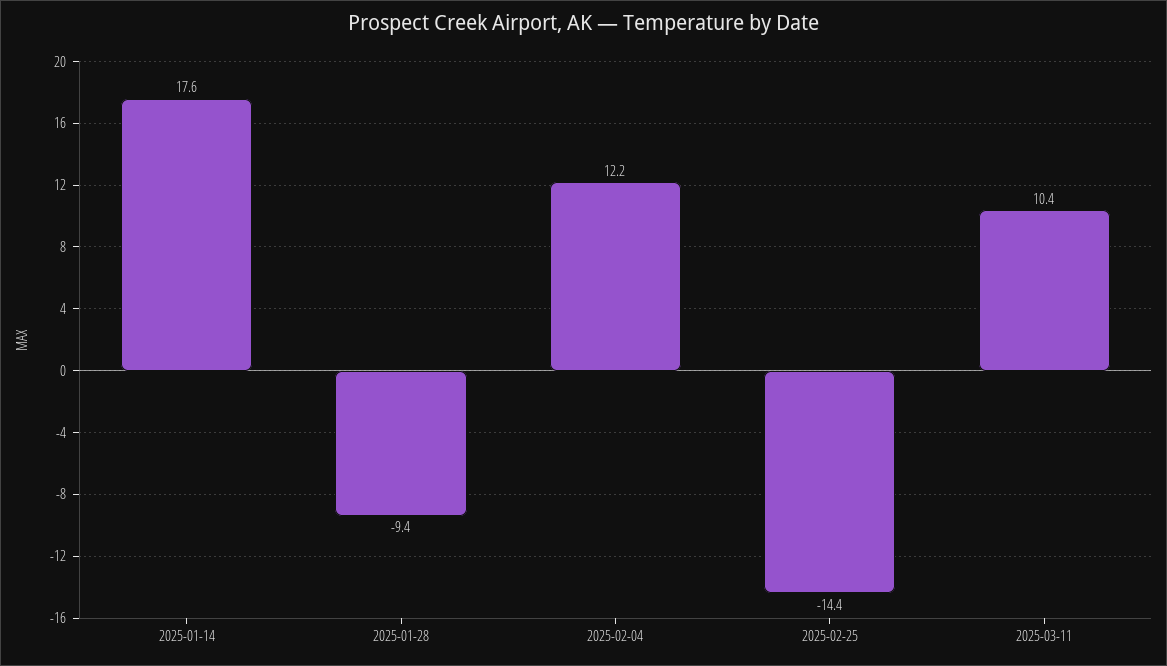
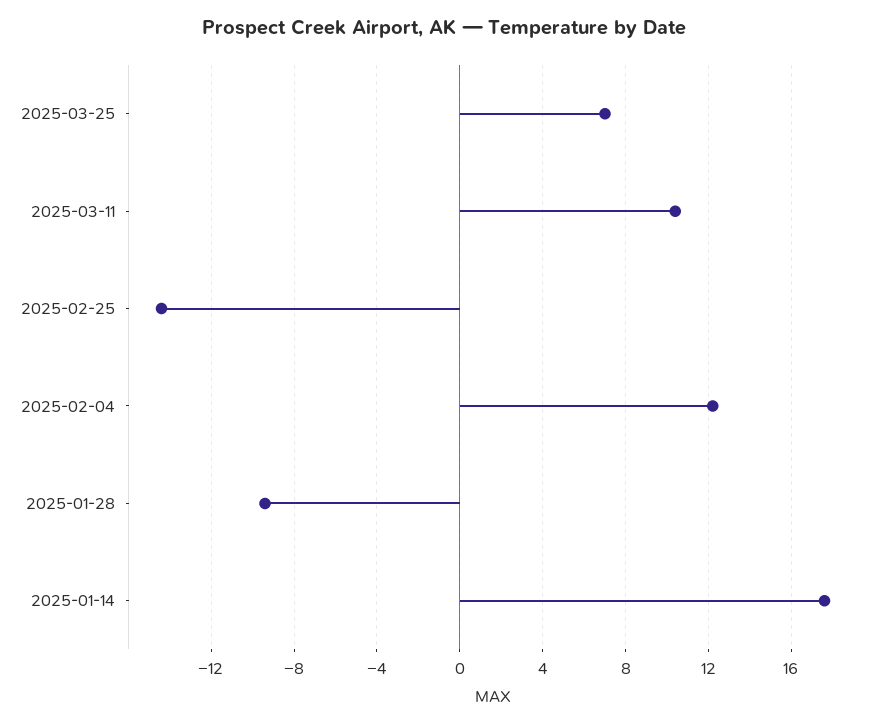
2025-03-25: none -> 7

